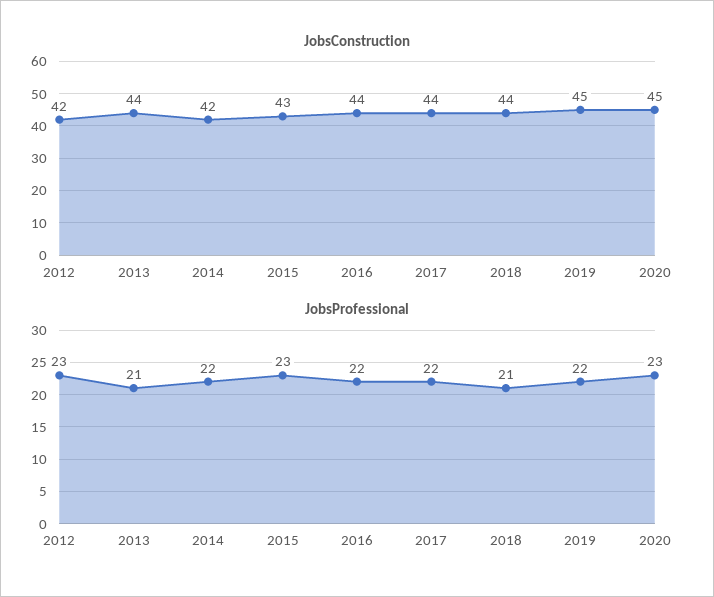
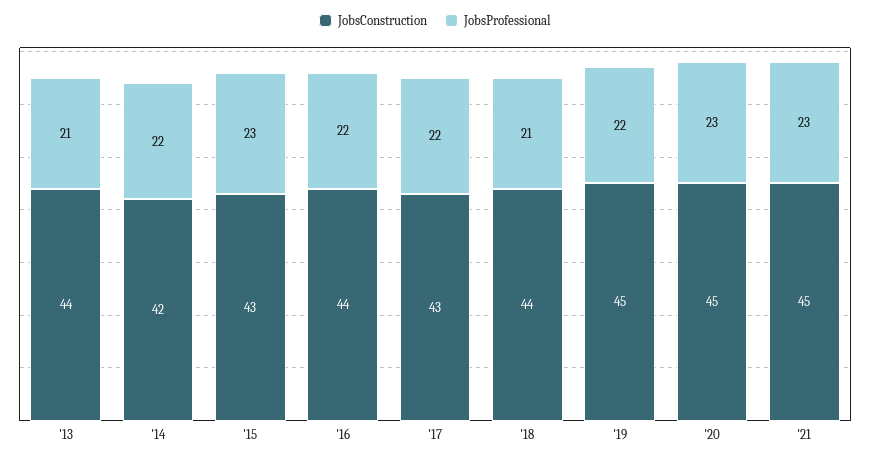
JobsConstruction, 2012: 42 -> none
JobsConstruction, 2017: 44 -> 43
JobsProfessional, 2012: 23 -> none
JobsConstruction, '21: none -> 45
JobsProfessional, '21: none -> 23

